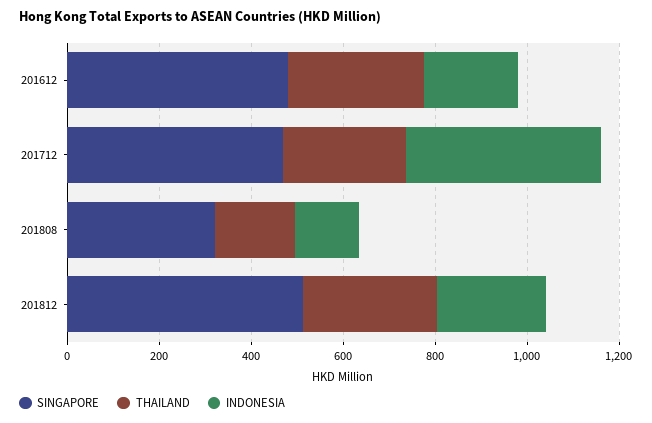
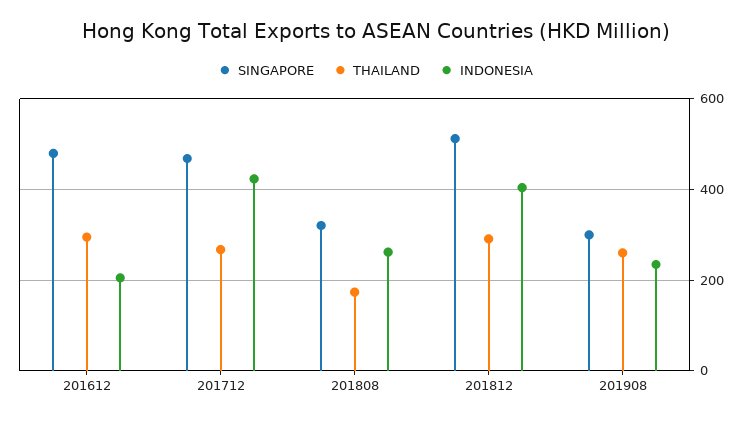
INDONESIA, 201808: 150 -> 260
INDONESIA, 201812: 250 -> 400
SINGAPORE, 201908: none -> 300
THAILAND, 201908: none -> 260
INDONESIA, 201908: none -> 240

